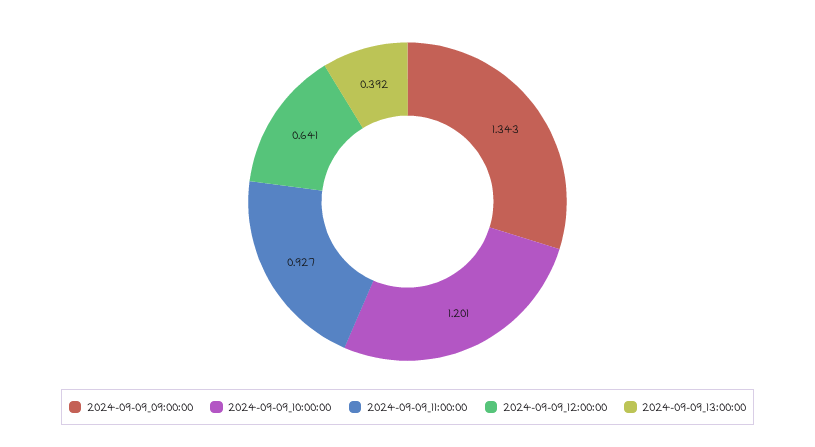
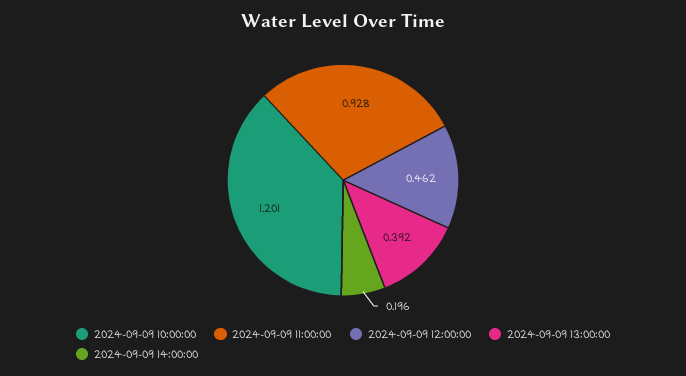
2024-09-09_09:00:00: 1.343 -> none
2024-09-09_11:00:00: 0.927 -> 0.928
2024-09-09_12:00:00: 0.641 -> 0.462
2024-09-09 14:00:00: none -> 0.196

